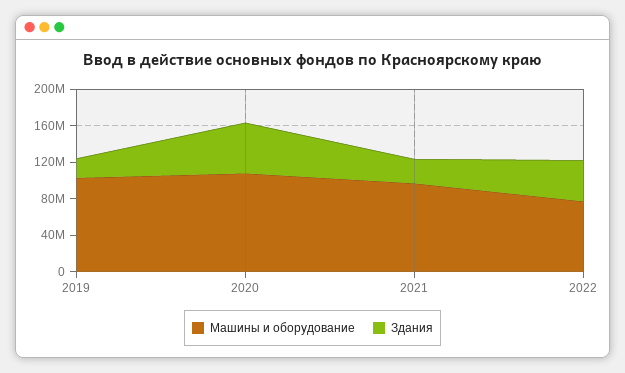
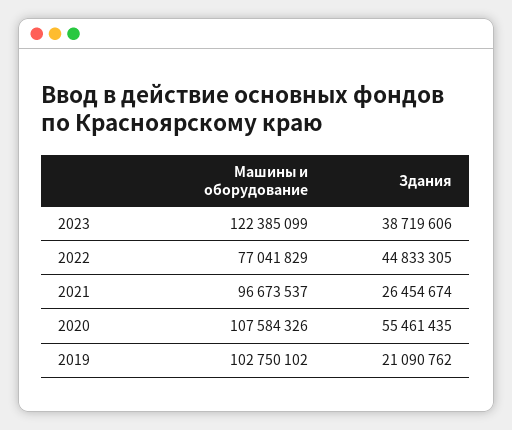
Машины и оборудование, 2023: none -> 122385099
Здания, 2023: none -> 38719606

